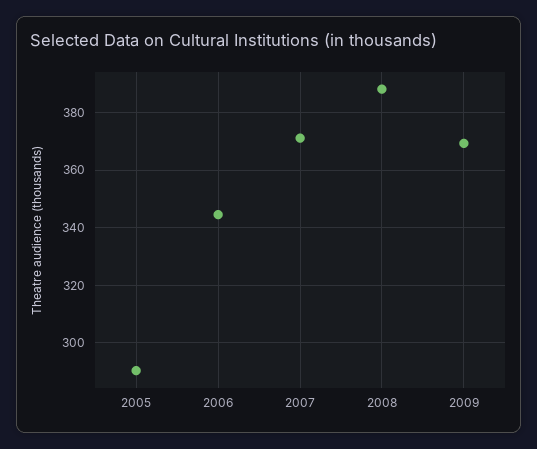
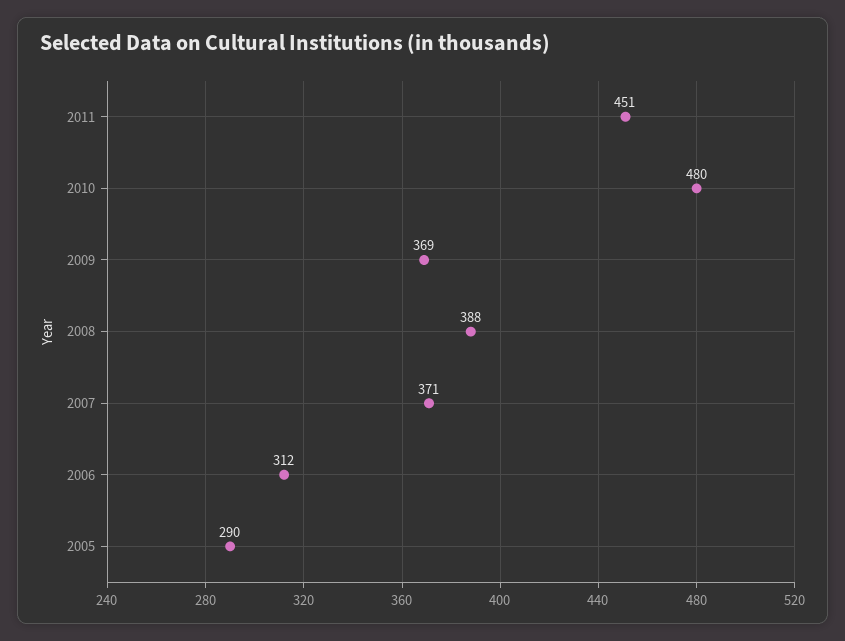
2006: 345 -> 312
2011: none -> 451
2010: none -> 480

